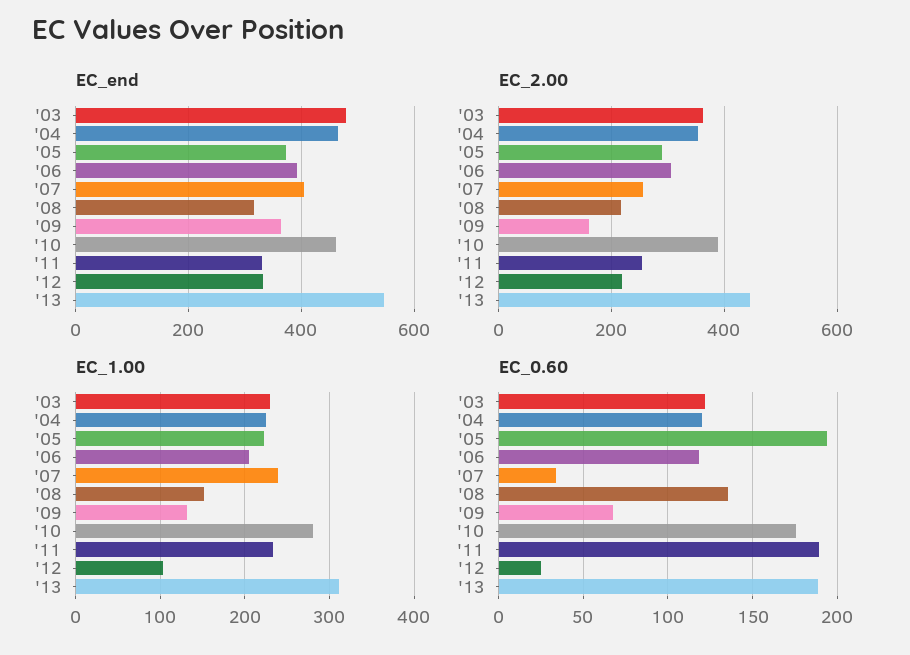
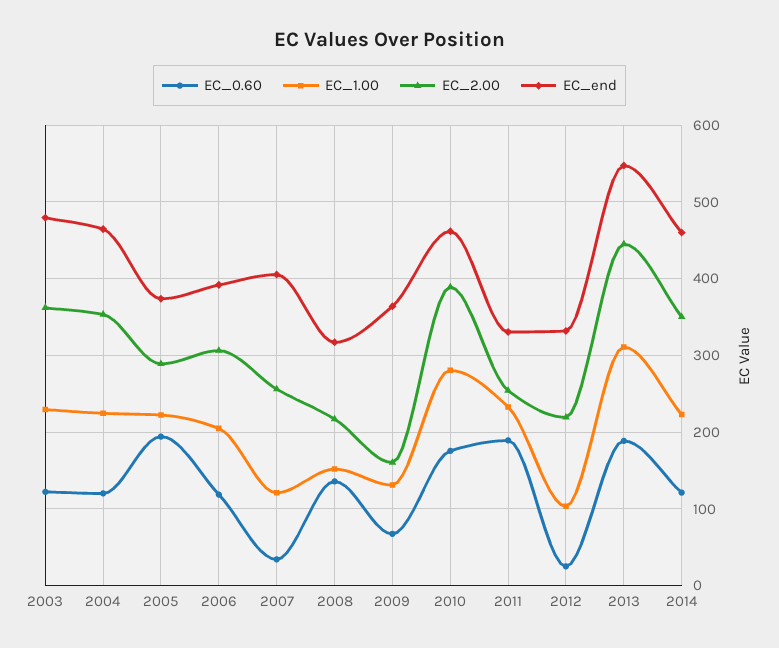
EC_1.00, '07: 240 -> 120
EC_0.60, 2014: none -> 120
EC_1.00, 2014: none -> 220
EC_2.00, 2014: none -> 350
EC_end, 2014: none -> 460

